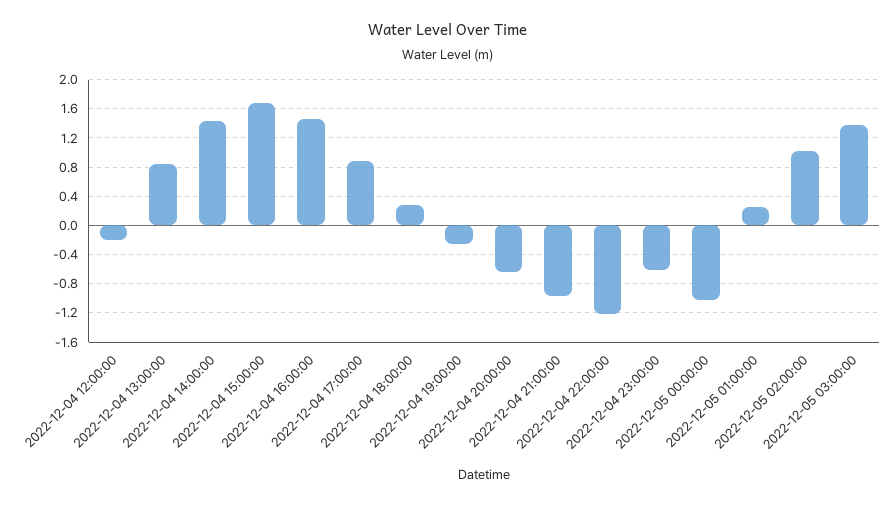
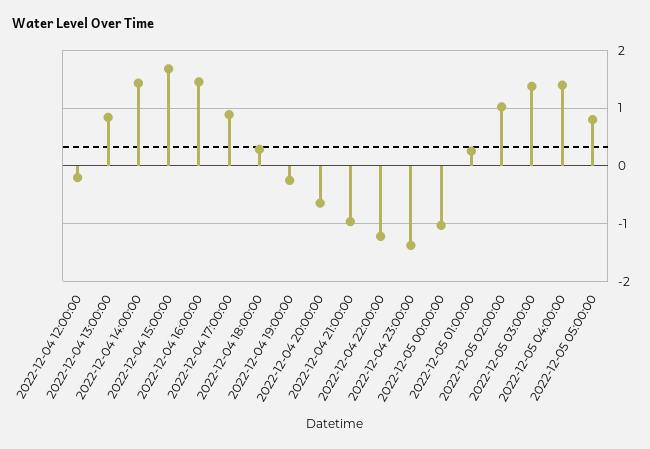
2022-12-04 23:00:00: -0.6 -> -1.4
2022-12-05 04:00:00: none -> 1.4
2022-12-05 05:00:00: none -> 0.8

